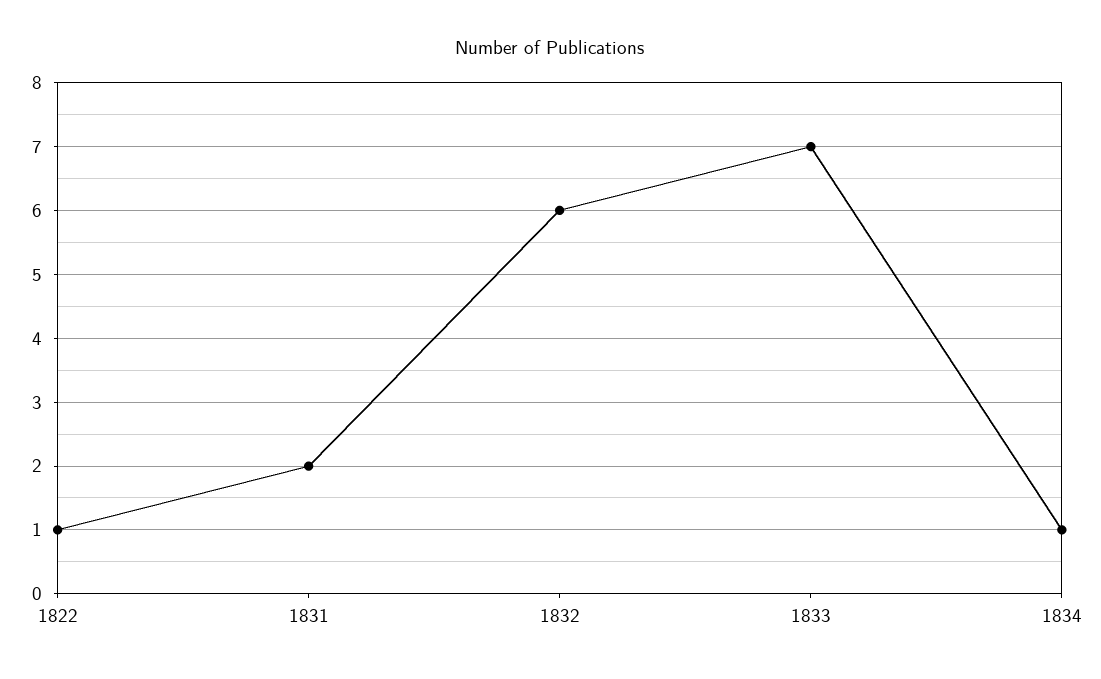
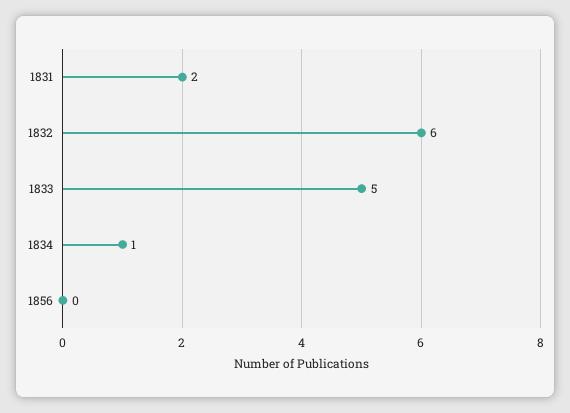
1822: 1 -> none
1833: 7 -> 5
1856: none -> 0

